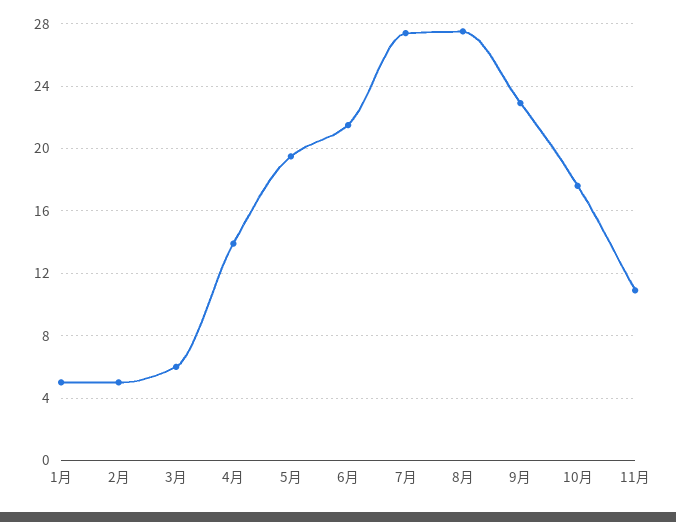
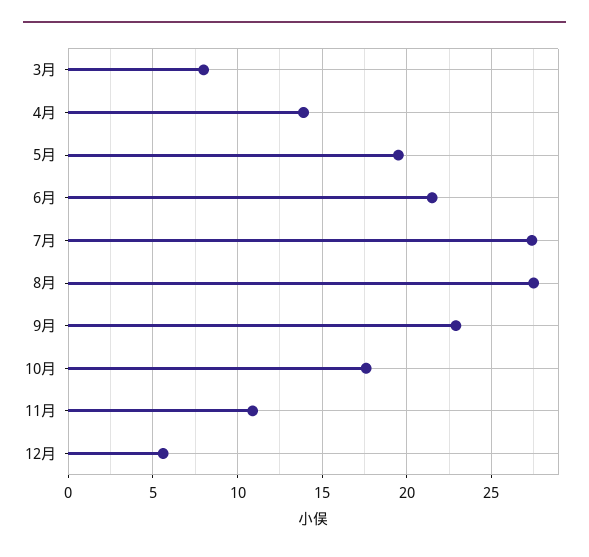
1月: 5 -> none
2月: 5 -> none
3月: 6 -> 8
12月: none -> 5.5

